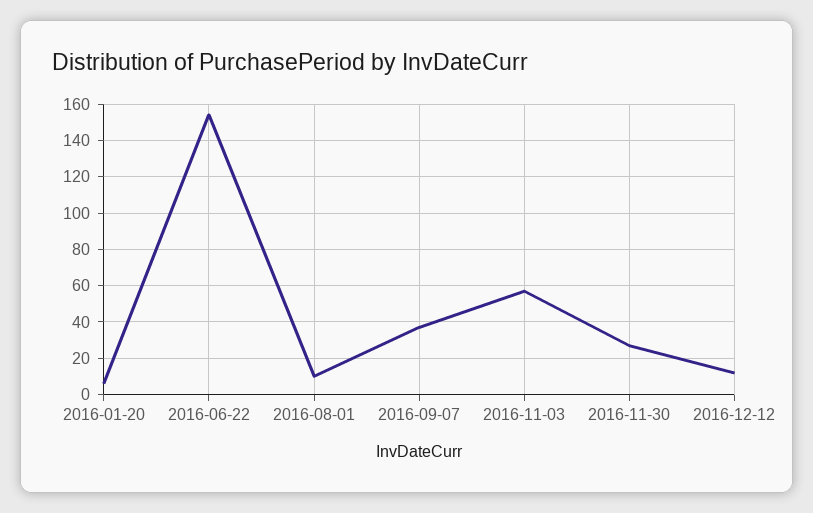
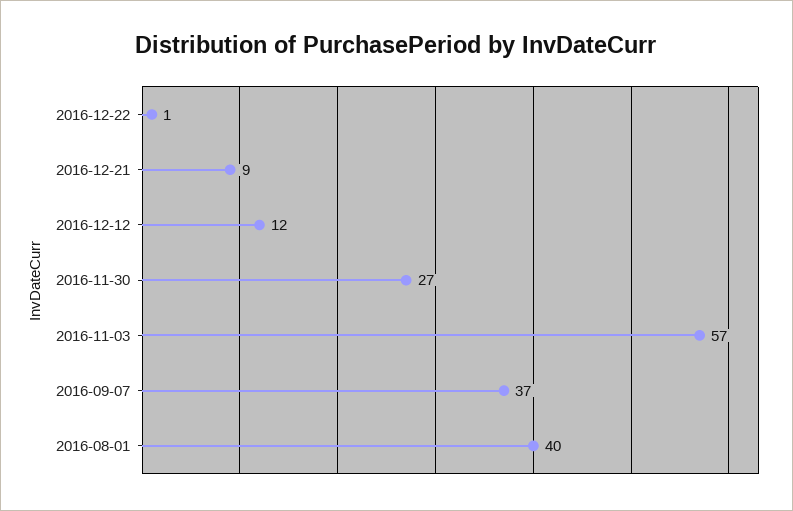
2016-01-20: 5 -> none
2016-06-22: 155 -> none
2016-08-01: 10 -> 40
2016-12-22: none -> 1
2016-12-21: none -> 9

